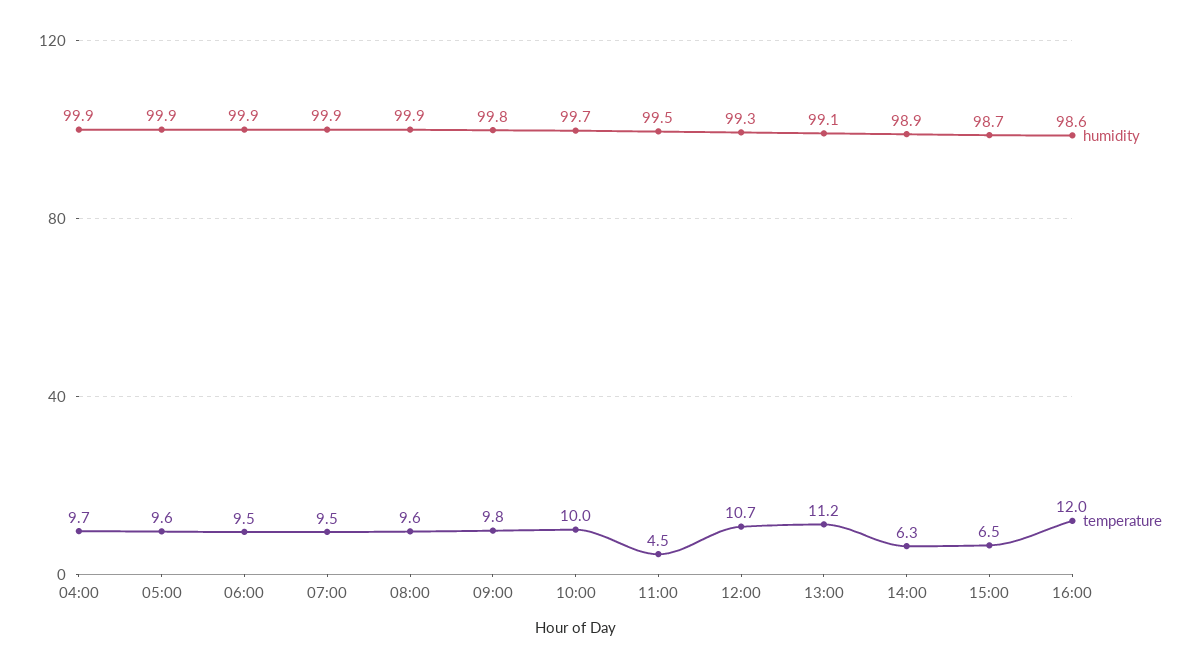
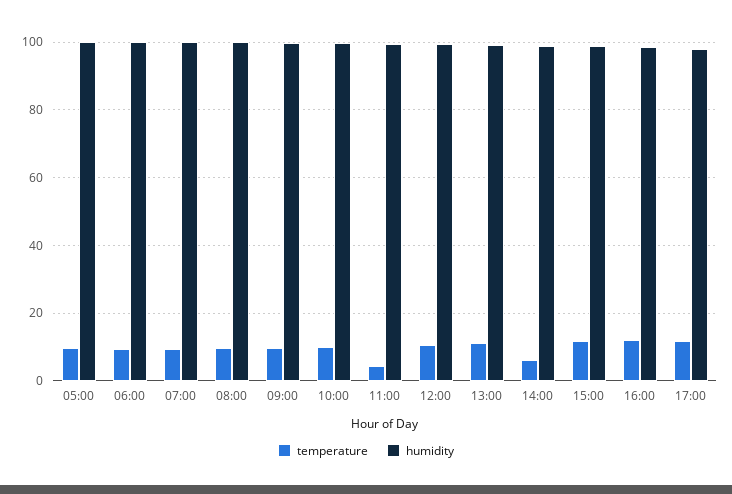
humidity, 04:00: 99.9 -> none
temperature, 04:00: 9.7 -> none
temperature, 15:00: 6.5 -> 12
temperature, 17:00: none -> 12
humidity, 17:00: none -> 98

